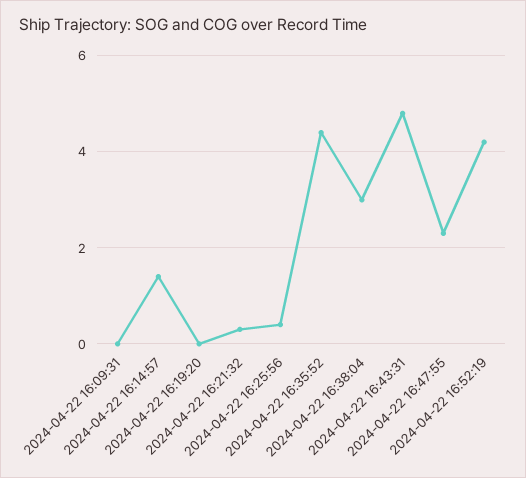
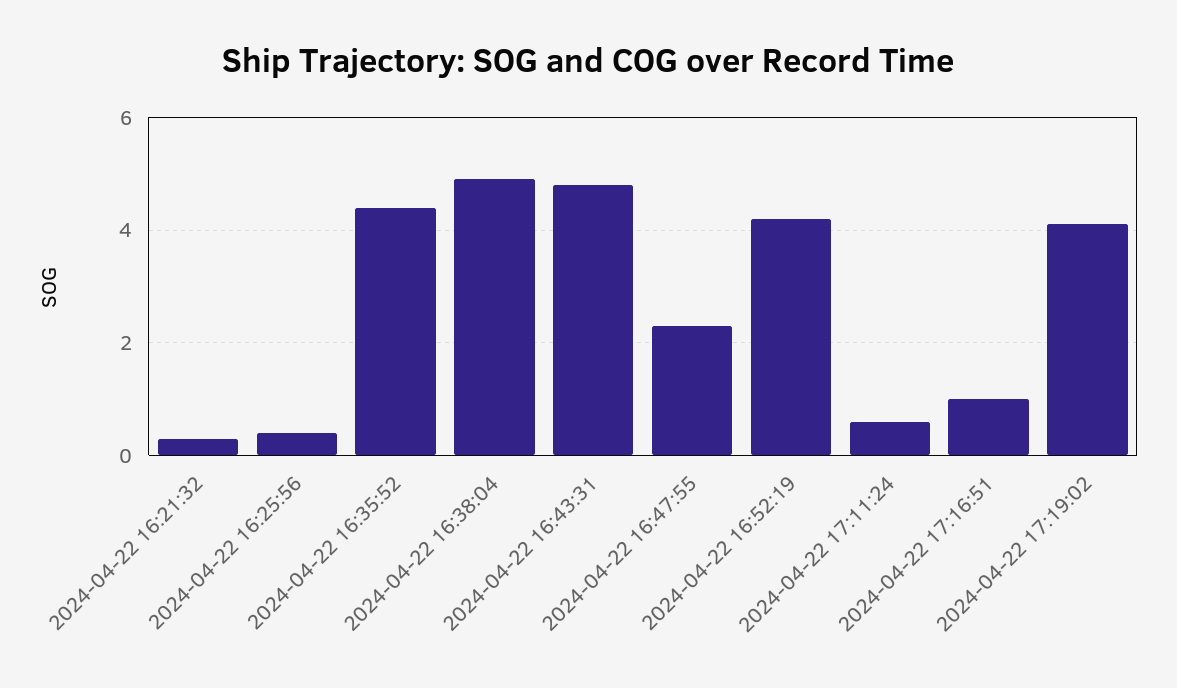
2024-04-22 16:09:31: 0 -> none
2024-04-22 16:14:57: 1.5 -> none
2024-04-22 16:19:20: 0 -> none
2024-04-22 16:38:04: 3 -> 5
2024-04-22 17:11:24: none -> 0.5
2024-04-22 17:16:51: none -> 1
2024-04-22 17:19:02: none -> 4

